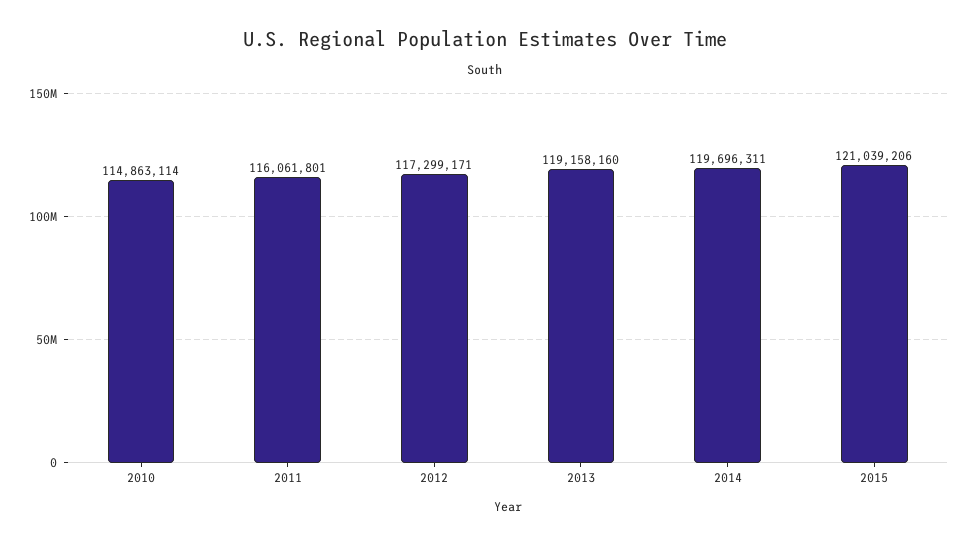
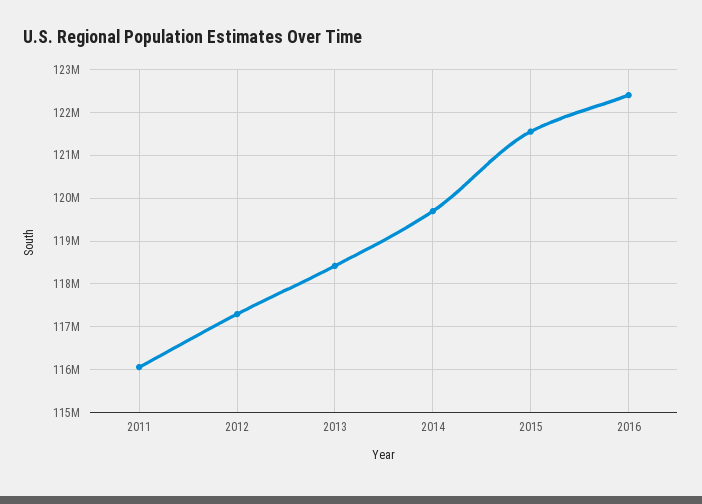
2010: 114863114 -> none
2013: 119158160 -> 118400000
2015: 121039206 -> 121600000
2016: none -> 122400000

